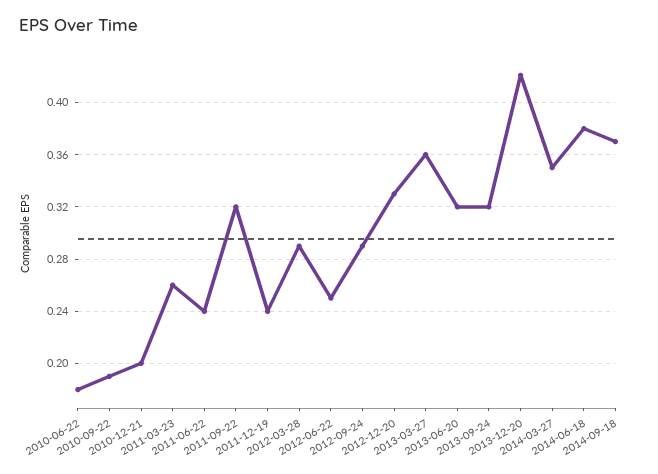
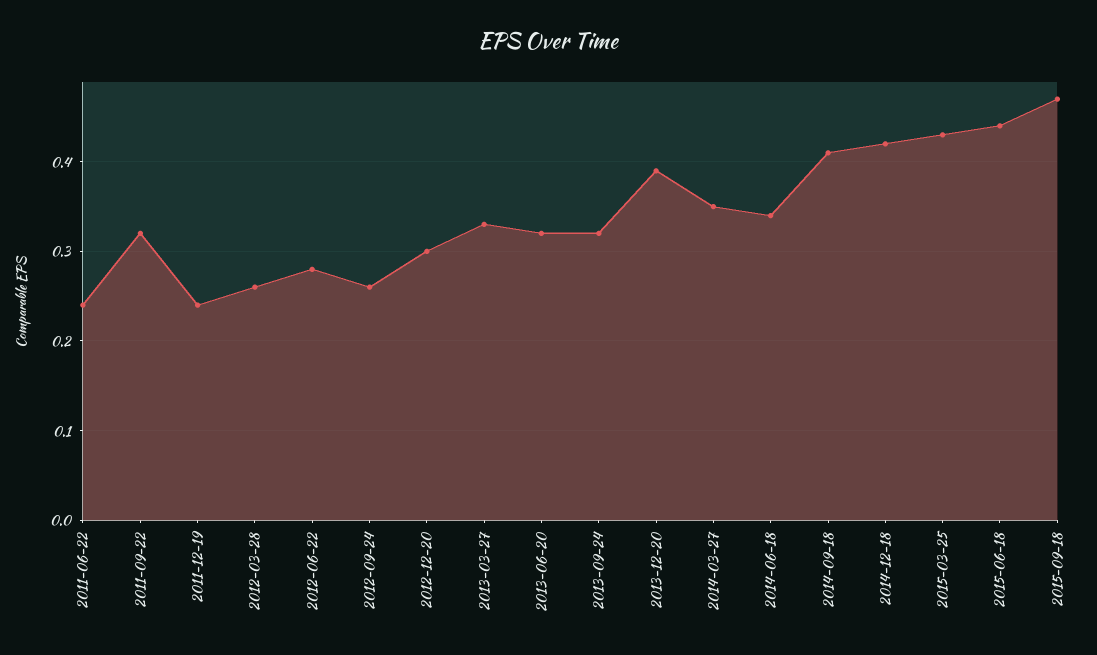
2010-06-22: 0.18 -> none
2010-09-22: 0.19 -> none
2010-12-21: 0.2 -> none
2011-03-23: 0.26 -> none
2012-03-28: 0.29 -> 0.26
2012-06-22: 0.25 -> 0.28
2012-09-24: 0.29 -> 0.26
2012-12-20: 0.33 -> 0.3
2013-03-27: 0.36 -> 0.33
2013-12-20: 0.42 -> 0.39
2014-06-18: 0.38 -> 0.34
2014-09-18: 0.37 -> 0.41
2014-12-18: none -> 0.42
2015-03-25: none -> 0.43
2015-06-18: none -> 0.44
2015-09-18: none -> 0.47

